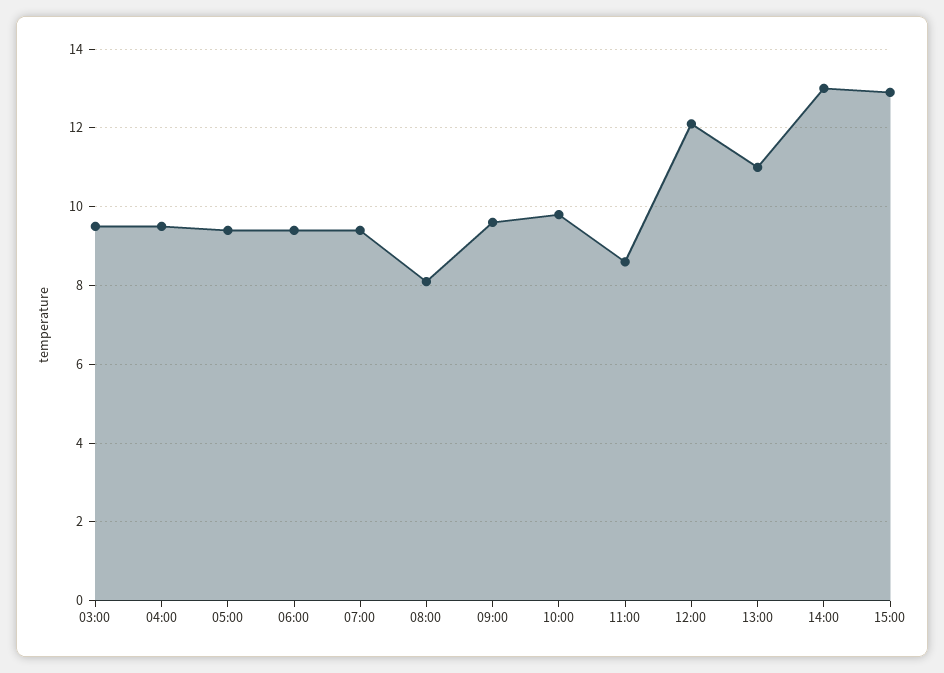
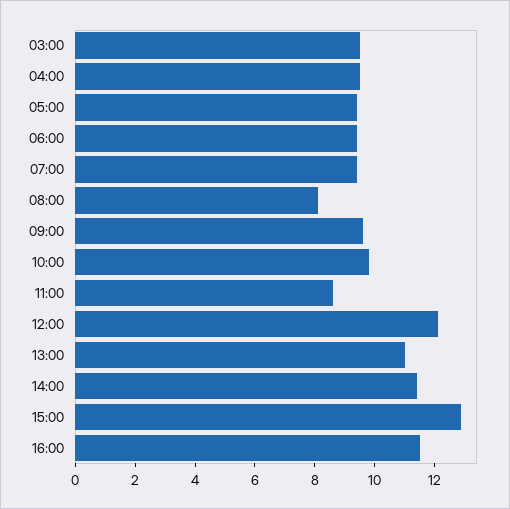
14:00: 13 -> 11.5
16:00: none -> 11.5

